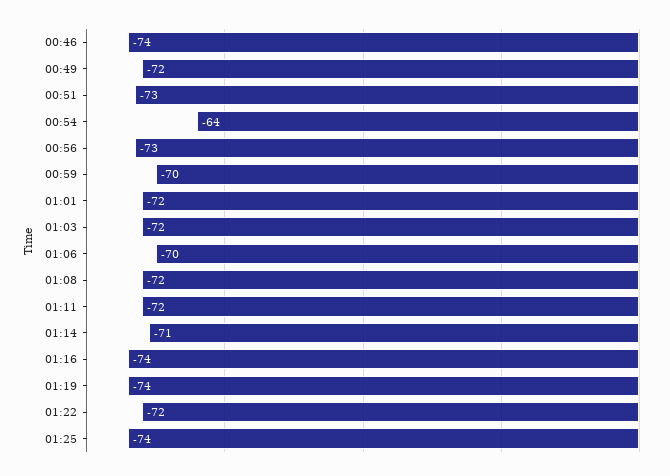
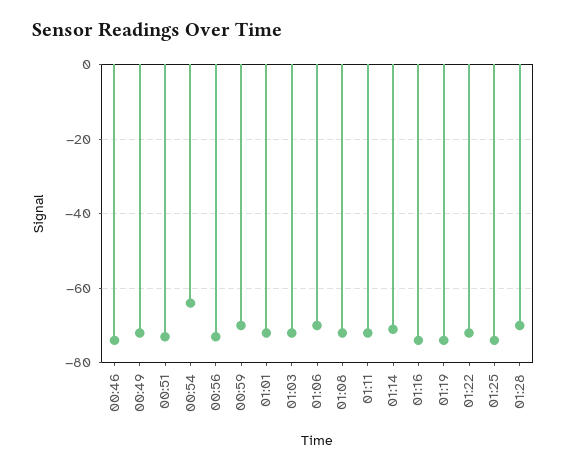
01:28: none -> -70

